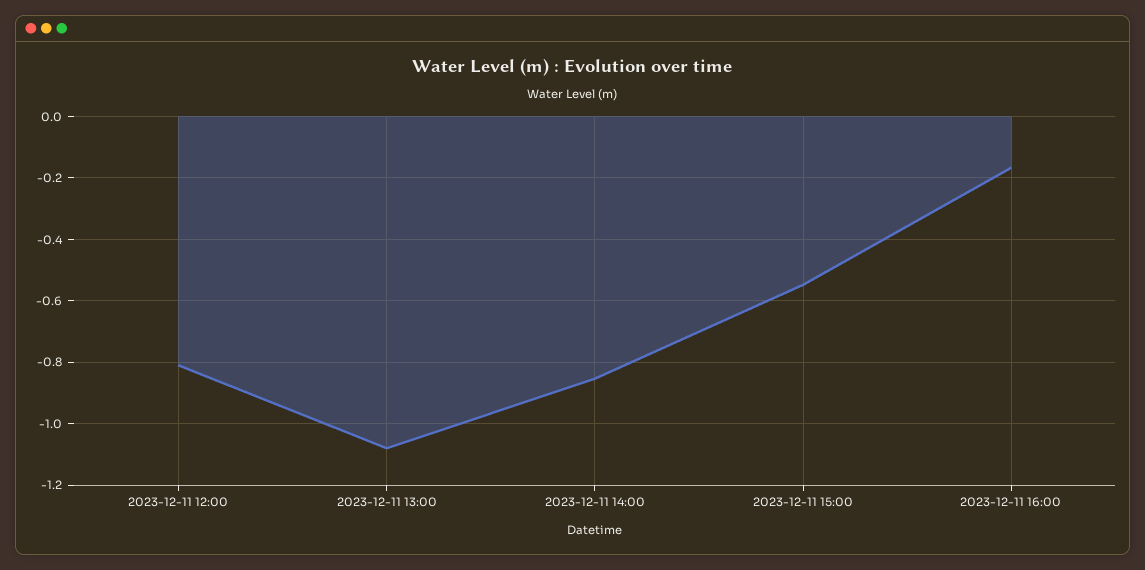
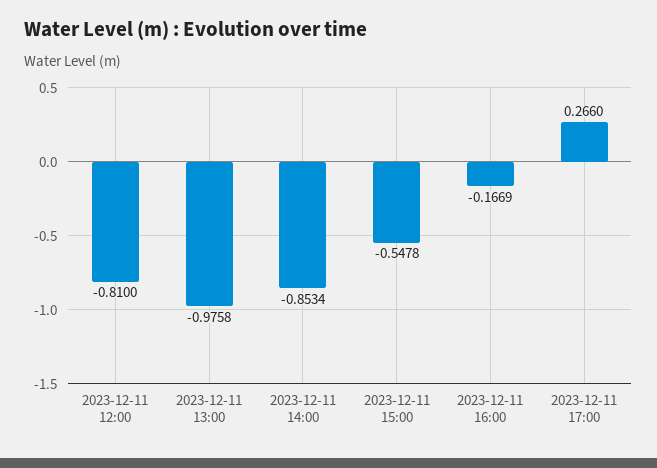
2023-12-11 13:00: -1.08 -> -0.9758
2023-12-11 17:00: none -> 0.266

